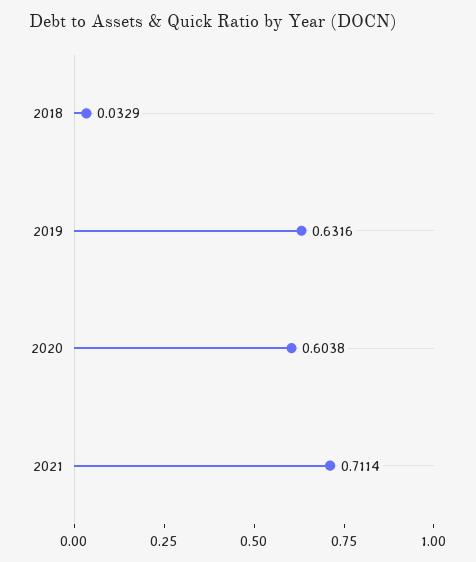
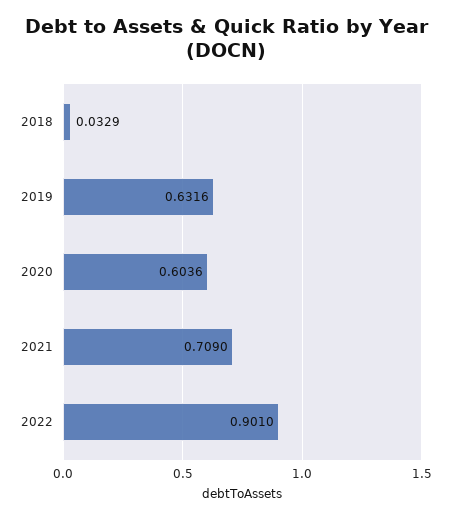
2020: 0.6038 -> 0.6036
2021: 0.7114 -> 0.709
2022: none -> 0.901

